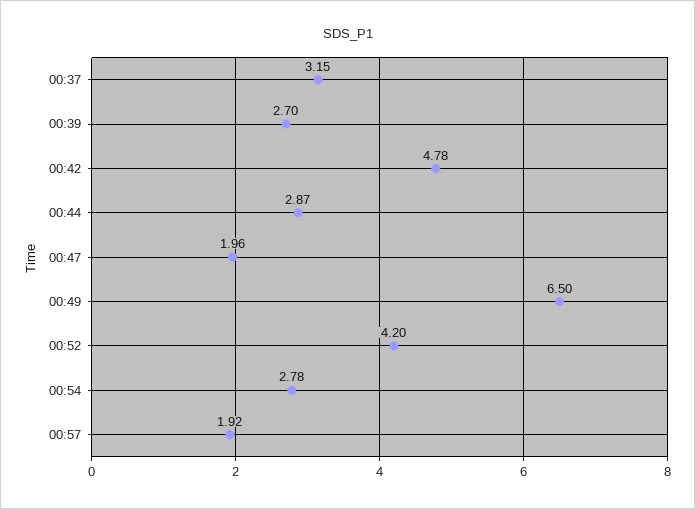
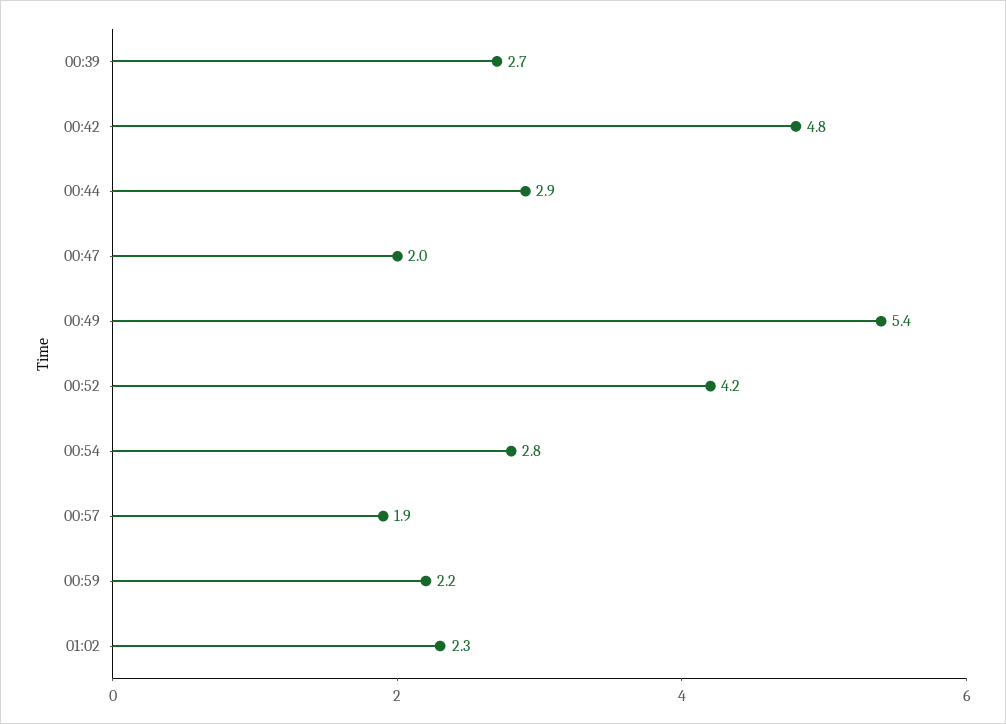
00:37: 3.15 -> none
00:49: 6.5 -> 5.4
00:59: none -> 2.2
01:02: none -> 2.3

